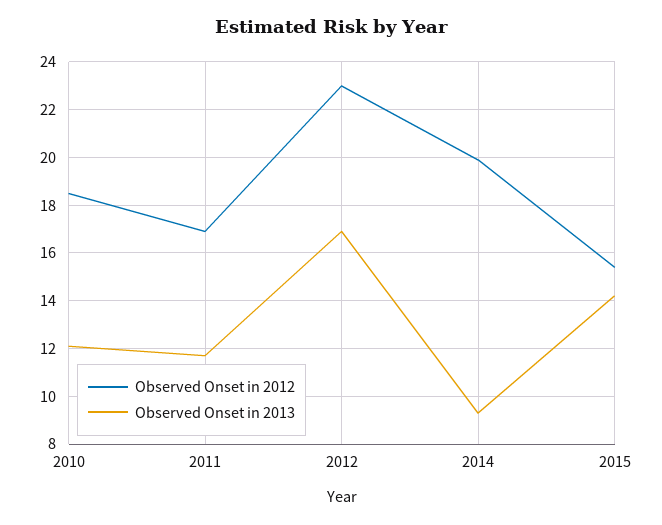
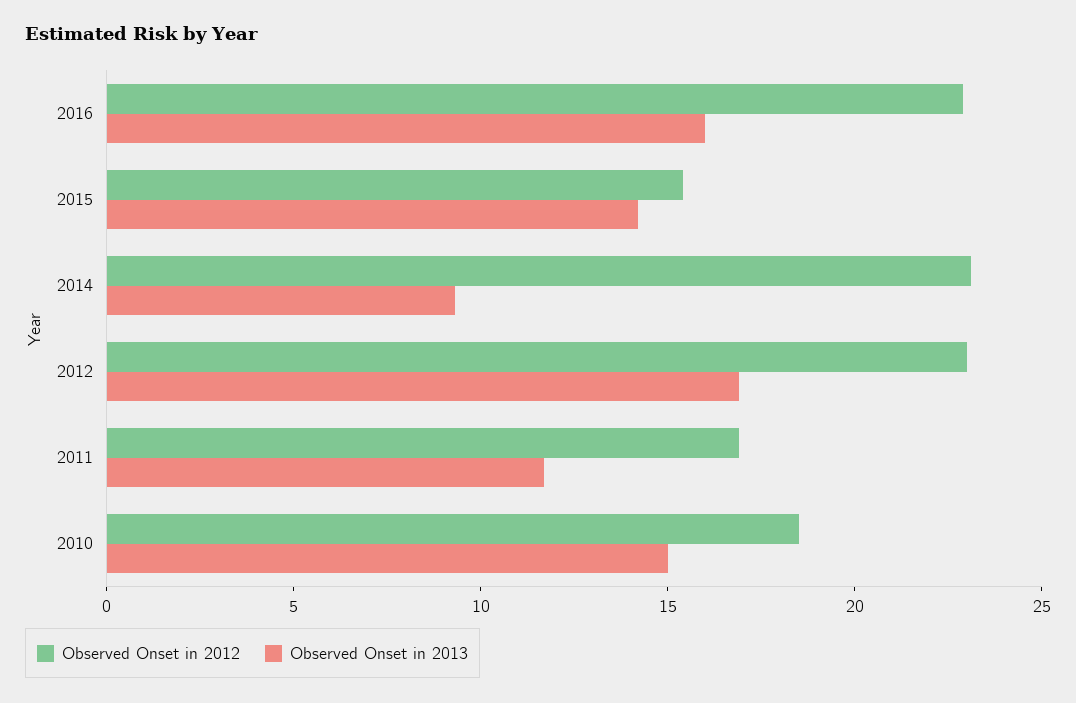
Observed Onset in 2013, 2010: 12 -> 15
Observed Onset in 2012, 2014: 20 -> 23
Observed Onset in 2012, 2016: none -> 23
Observed Onset in 2013, 2016: none -> 16

